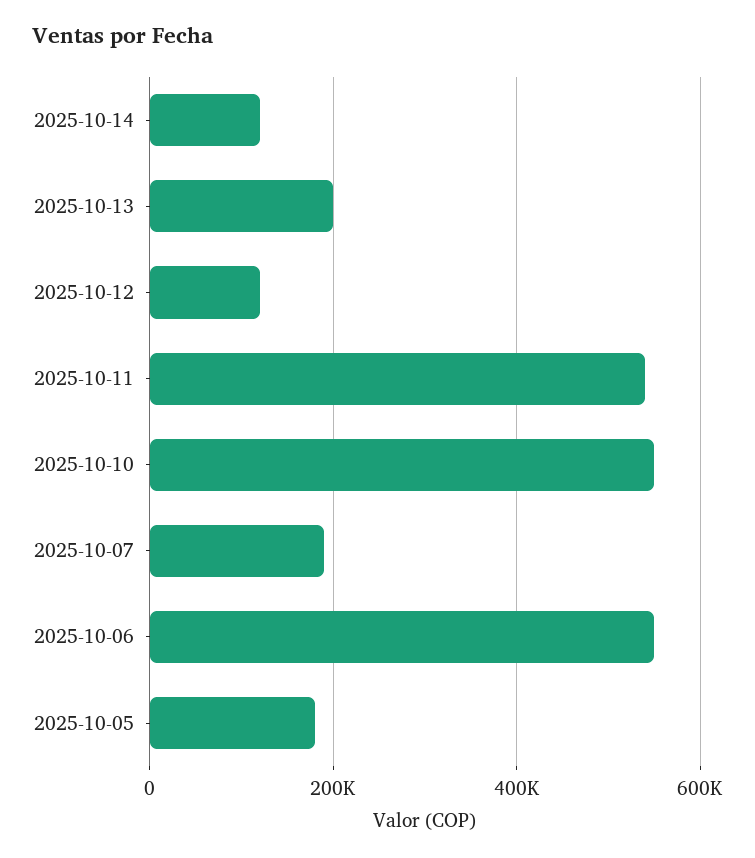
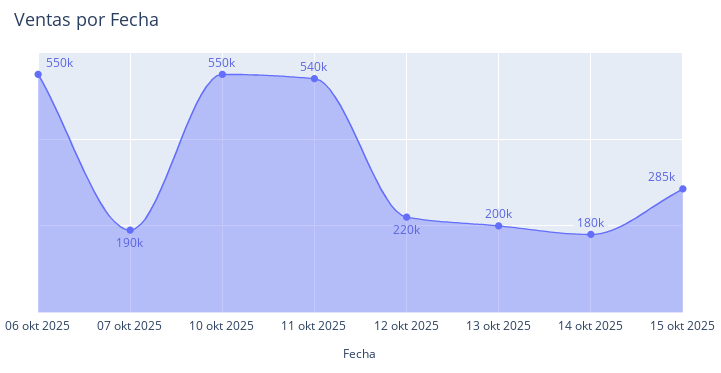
2025-10-14: 120000 -> 180000
2025-10-12: 120000 -> 220000
2025-10-05: 180000 -> none
15 okt 2025: none -> 285000

